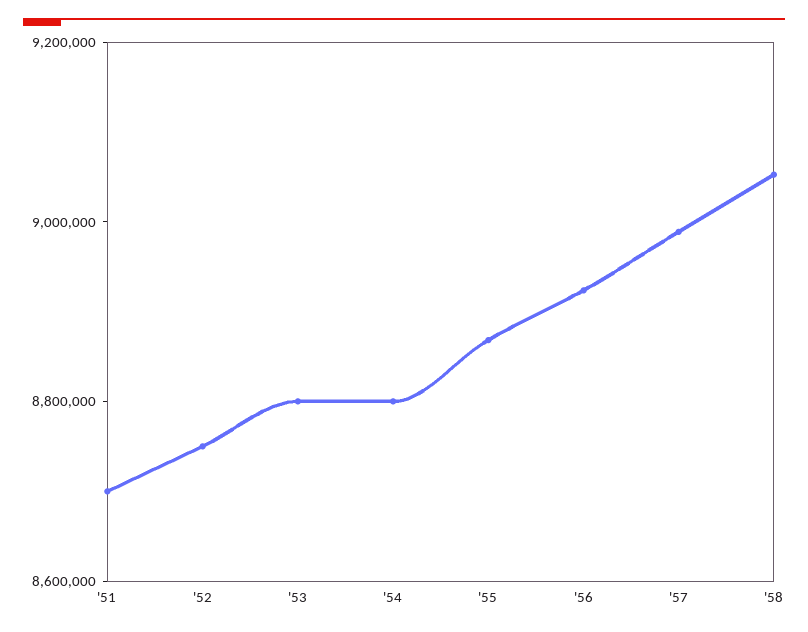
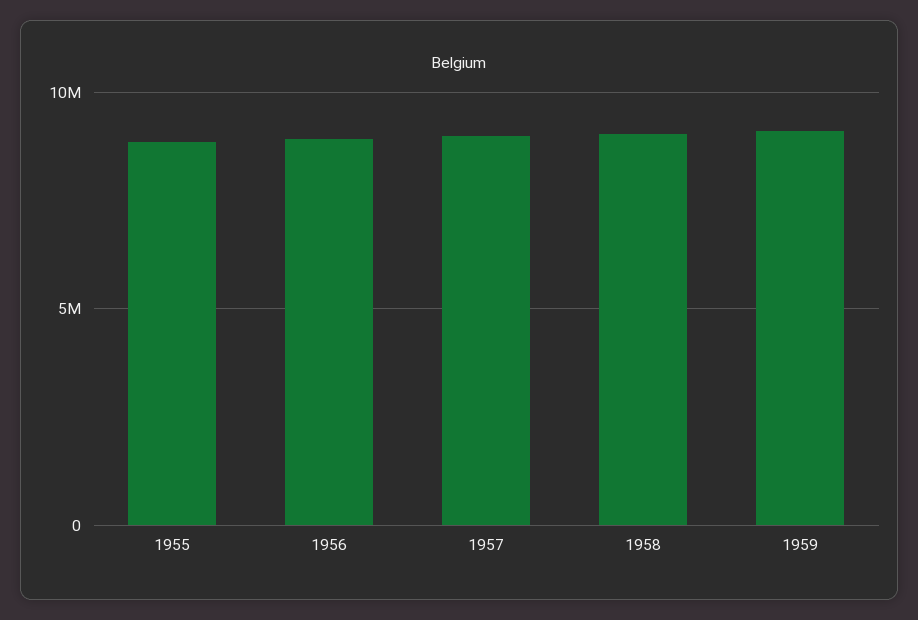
'51: 8700000 -> none
'52: 8750000 -> none
'53: 8800000 -> none
'54: 8800000 -> none
1959: none -> 9000000

